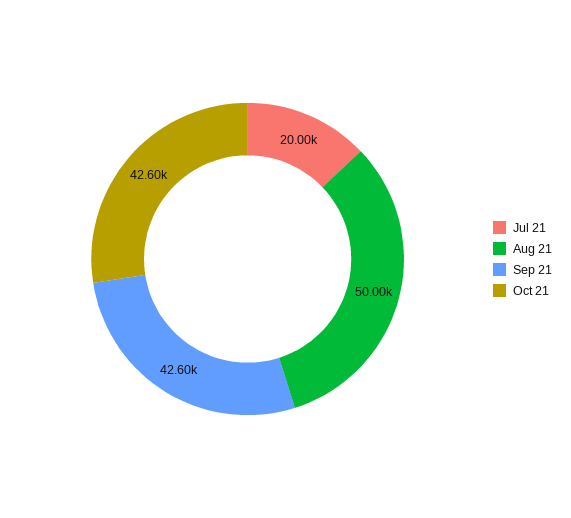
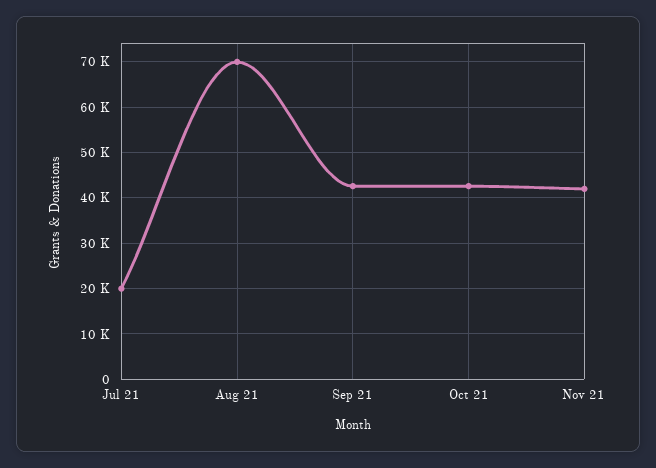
Aug 21: 50000 -> 70000
Nov 21: none -> 42000

